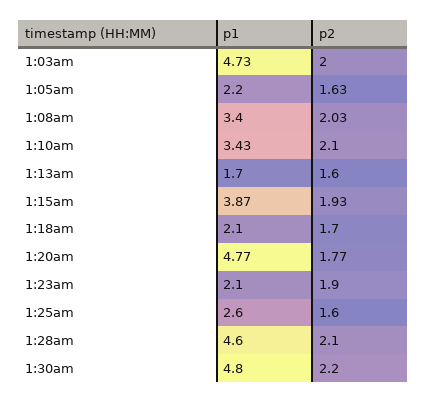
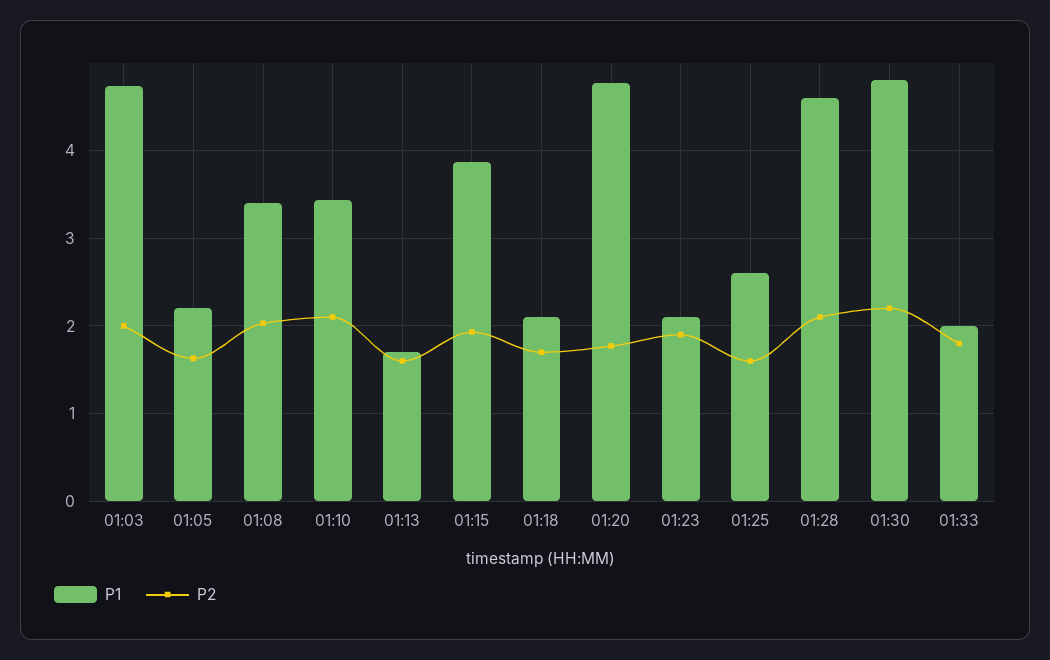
p1, 01:33: none -> 2
p2, 01:33: none -> 1.8

